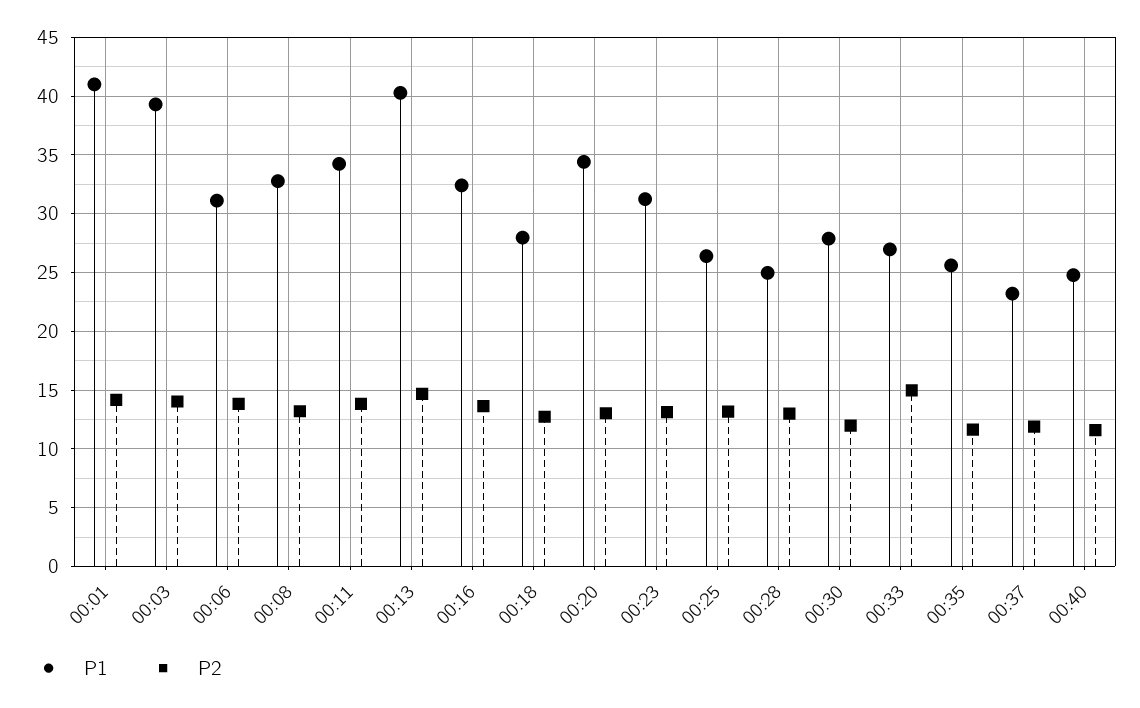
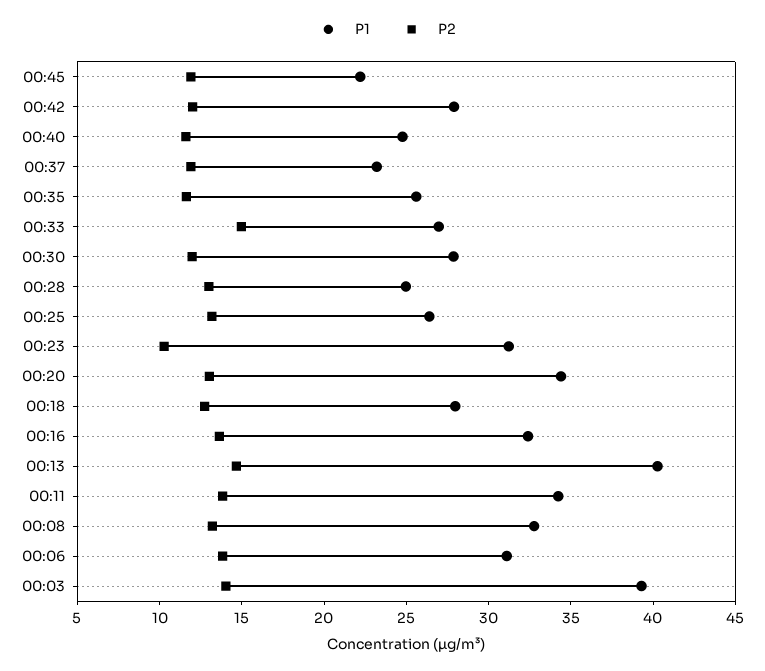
P1, 00:01: 41 -> none
P2, 00:01: 14 -> none
P2, 00:23: 13 -> 10
P1, 00:45: none -> 22
P2, 00:45: none -> 12
P1, 00:42: none -> 28
P2, 00:42: none -> 12

